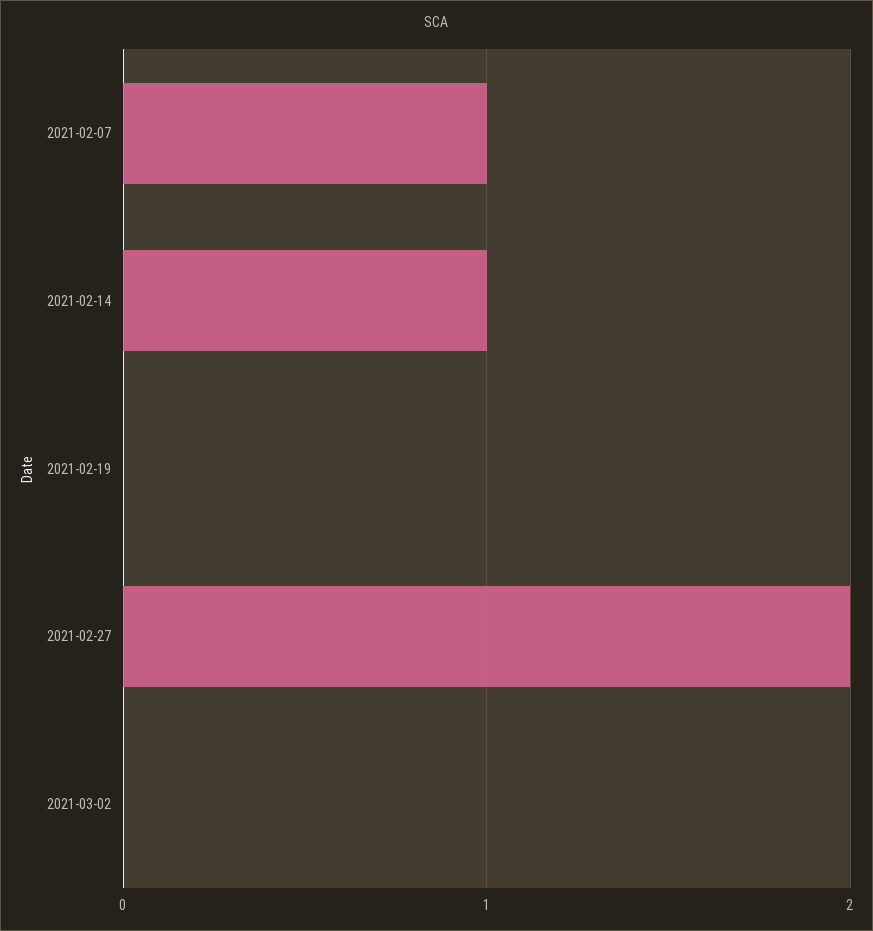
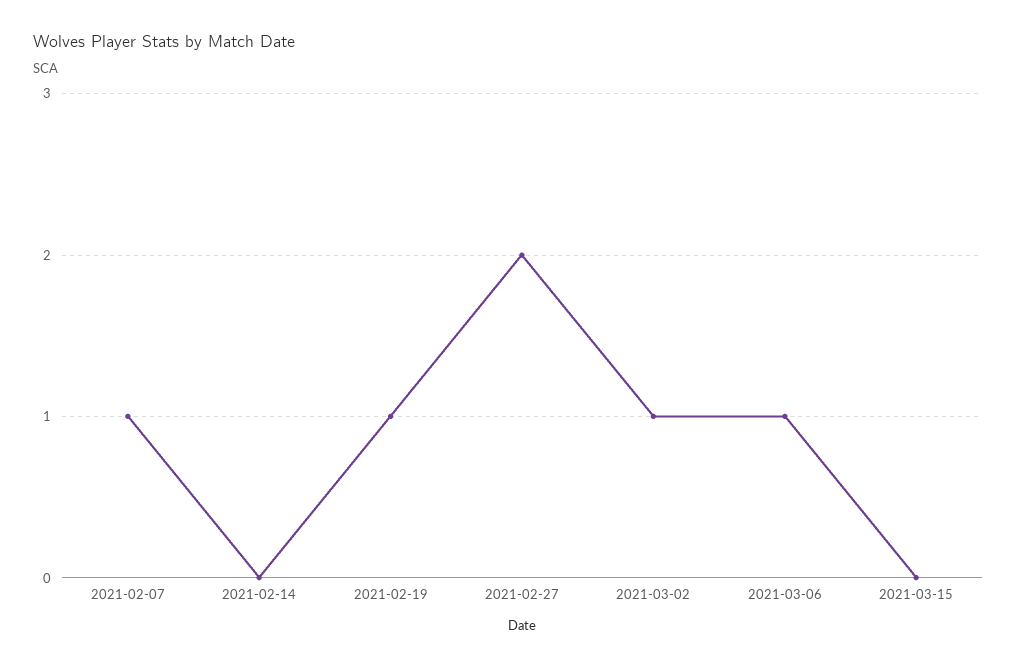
2021-02-14: 1 -> 0
2021-02-19: 0 -> 1
2021-03-02: 0 -> 1
2021-03-06: none -> 1
2021-03-15: none -> 0

